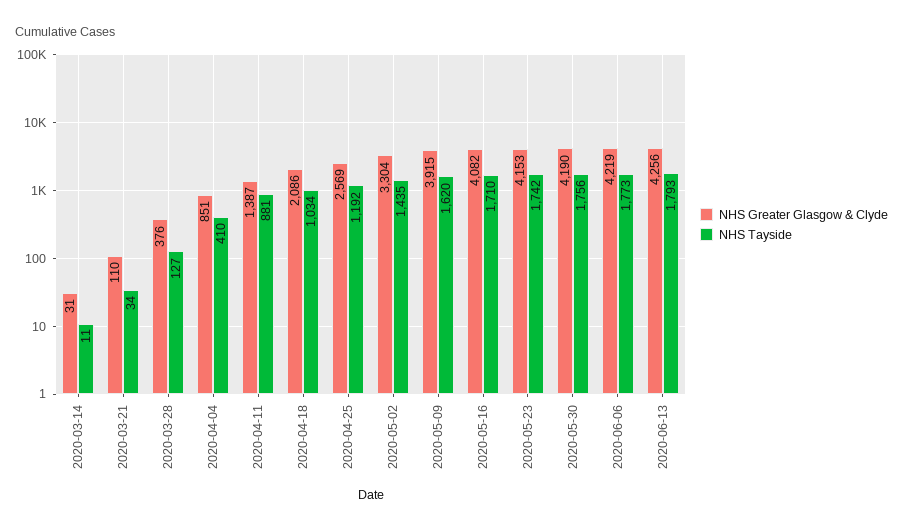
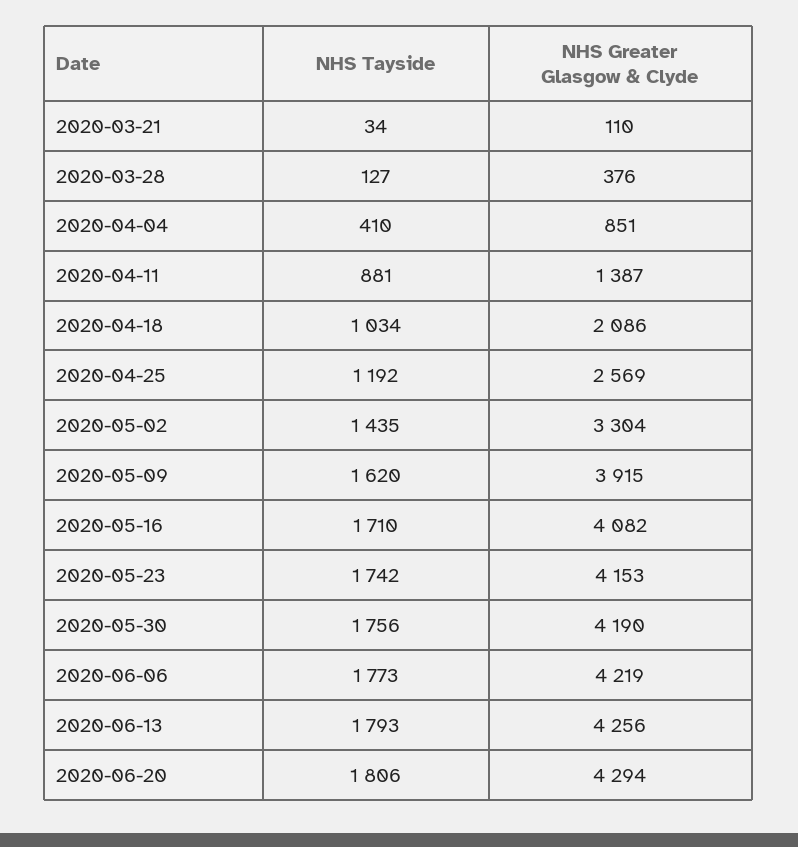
NHS Greater Glasgow & Clyde, 2020-03-14: 31 -> none
NHS Tayside, 2020-03-14: 11 -> none
NHS Tayside, 2020-06-20: none -> 1806
NHS Greater Glasgow & Clyde, 2020-06-20: none -> 4294

